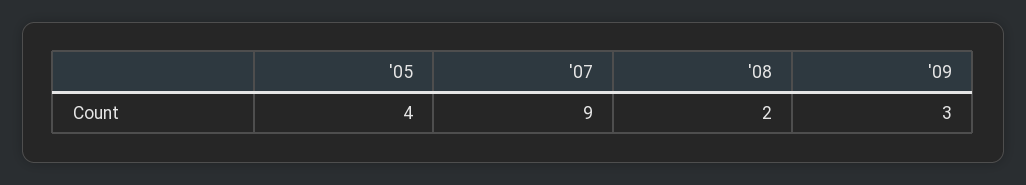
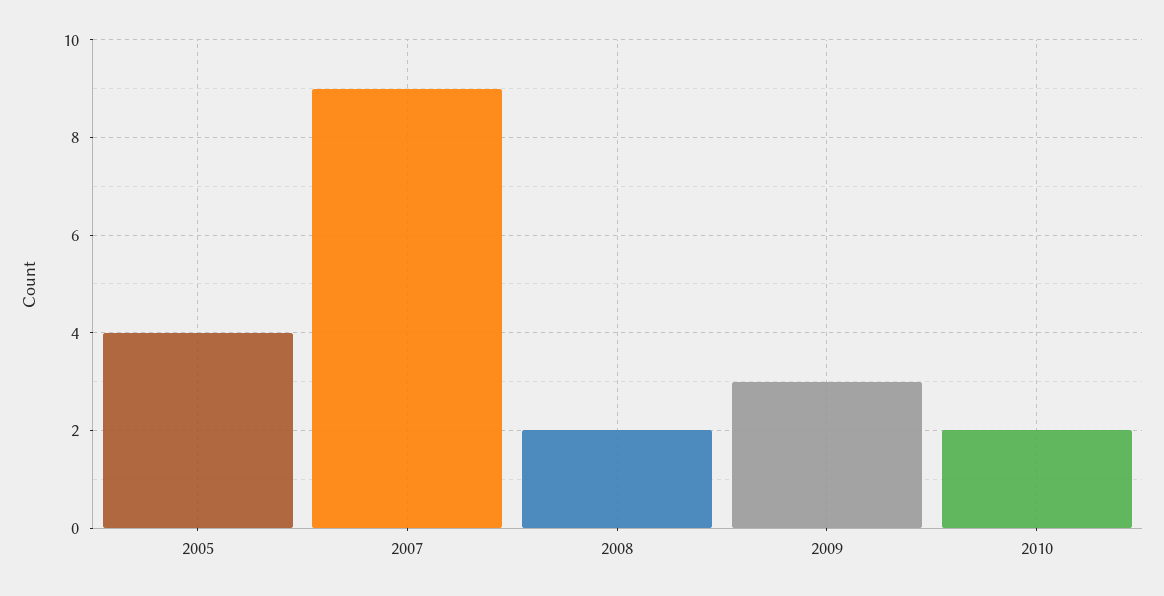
2010: none -> 2

